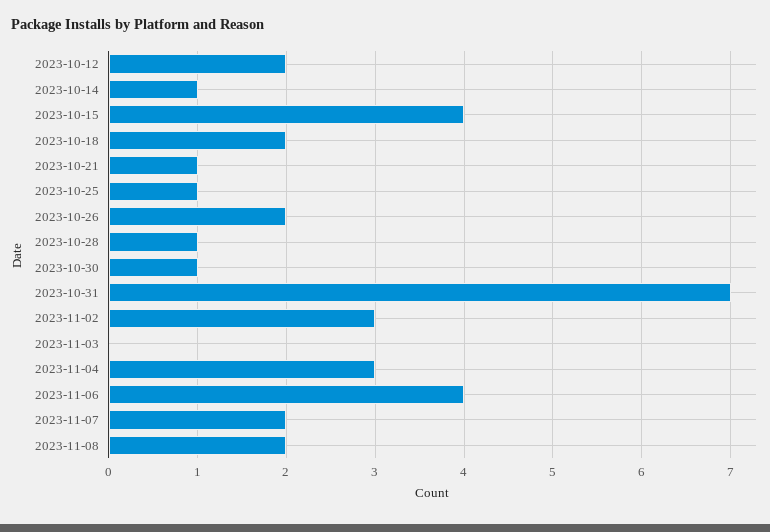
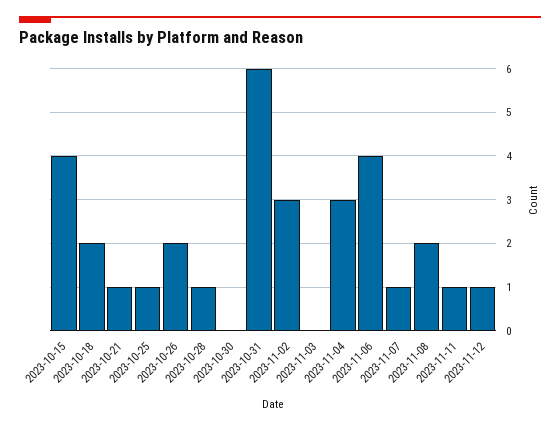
2023-10-12: 2 -> none
2023-10-14: 1 -> none
2023-10-30: 1 -> 0
2023-10-31: 7 -> 6
2023-11-07: 2 -> 1
2023-11-11: none -> 1
2023-11-12: none -> 1

